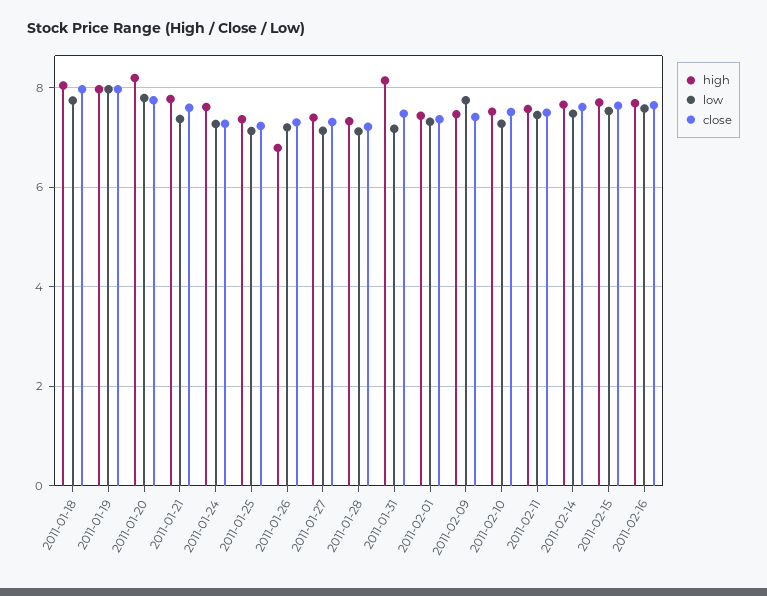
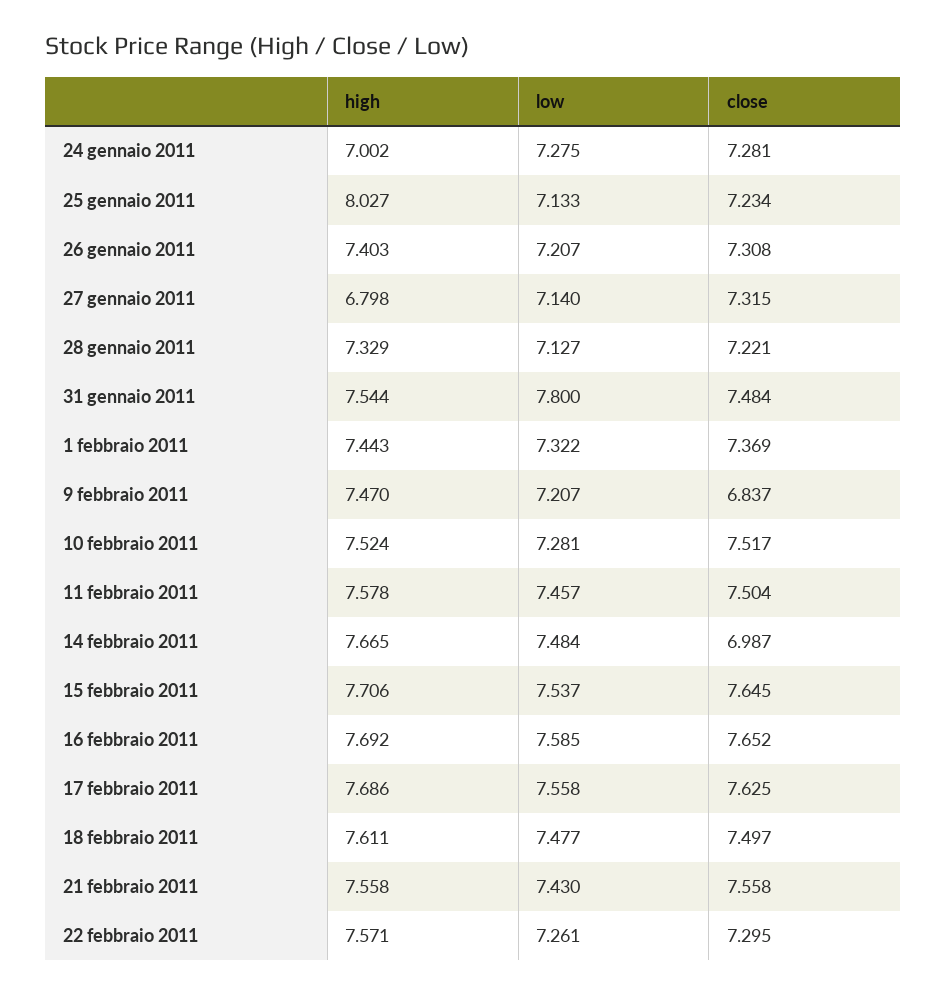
high, 2011-01-18: 8 -> none
low, 2011-01-18: 7.8 -> none
close, 2011-01-18: 8 -> none
high, 2011-01-19: 8 -> none
low, 2011-01-19: 8 -> none
close, 2011-01-19: 8 -> none
high, 2011-01-20: 8.2 -> none
low, 2011-01-20: 7.8 -> none
close, 2011-01-20: 7.8 -> none
high, 2011-01-21: 7.8 -> none
low, 2011-01-21: 7.4 -> none
close, 2011-01-21: 7.6 -> none
high, 2011-01-24: 7.6 -> 7.002
high, 2011-01-25: 7.4 -> 8.027
high, 2011-01-26: 6.8 -> 7.403
high, 2011-01-27: 7.4 -> 6.798
high, 2011-01-31: 8.2 -> 7.544
low, 2011-01-31: 7.2 -> 7.8
low, 2011-02-09: 7.8 -> 7.207
close, 2011-02-09: 7.4 -> 6.837
close, 2011-02-14: 7.6 -> 6.987
high, 17 febbraio 2011: none -> 7.686
low, 17 febbraio 2011: none -> 7.558
close, 17 febbraio 2011: none -> 7.625
high, 18 febbraio 2011: none -> 7.611
low, 18 febbraio 2011: none -> 7.477
close, 18 febbraio 2011: none -> 7.497
high, 21 febbraio 2011: none -> 7.558
low, 21 febbraio 2011: none -> 7.43
close, 21 febbraio 2011: none -> 7.558
high, 22 febbraio 2011: none -> 7.571
low, 22 febbraio 2011: none -> 7.261
close, 22 febbraio 2011: none -> 7.295

